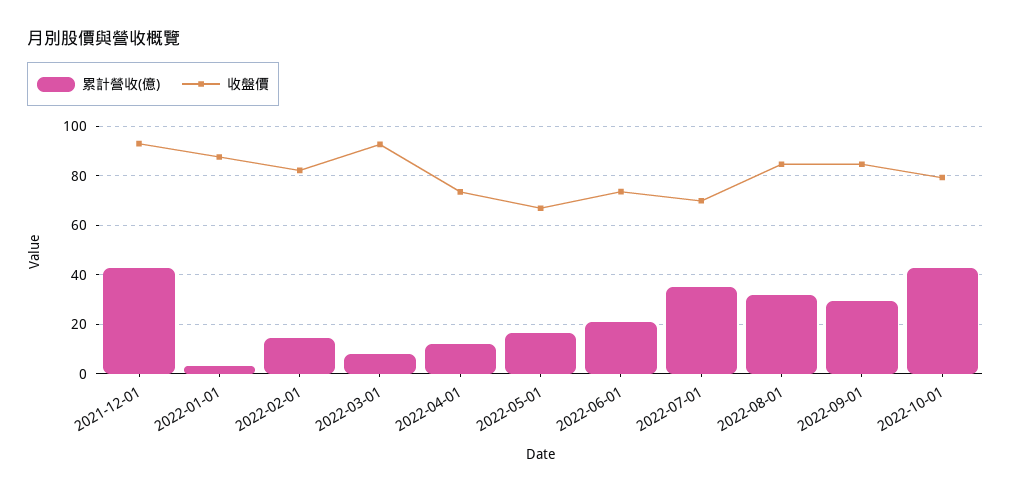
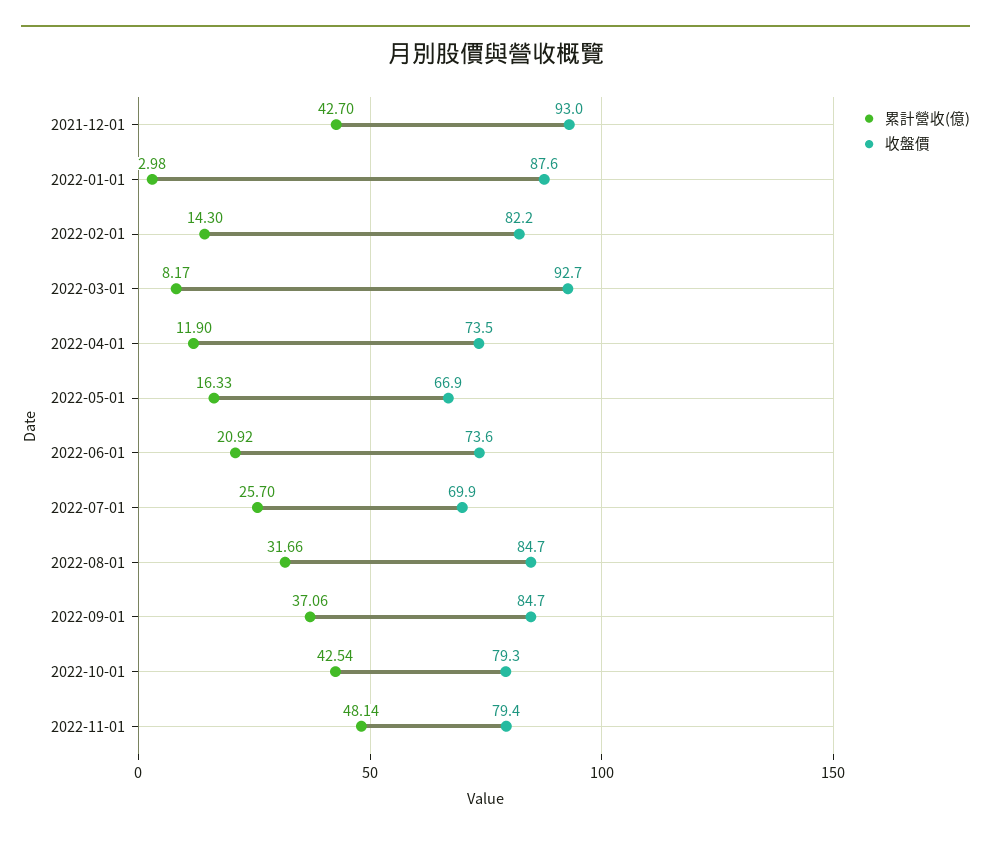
累計營收(億), 2022-07-01: 35 -> 25.7
累計營收(億), 2022-09-01: 30 -> 37.06
累計營收(億), 2022-11-01: none -> 48.14
收盤價, 2022-11-01: none -> 79.4

